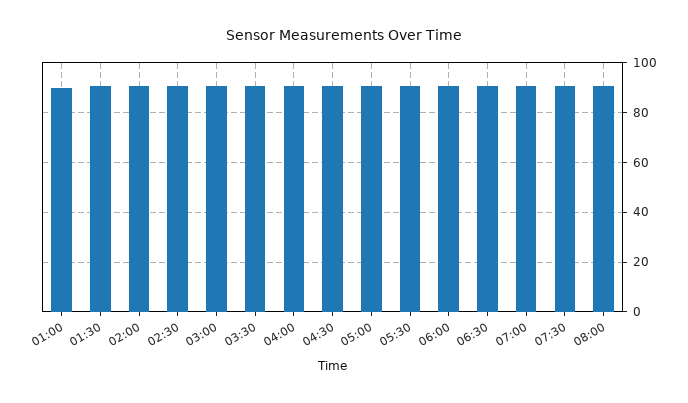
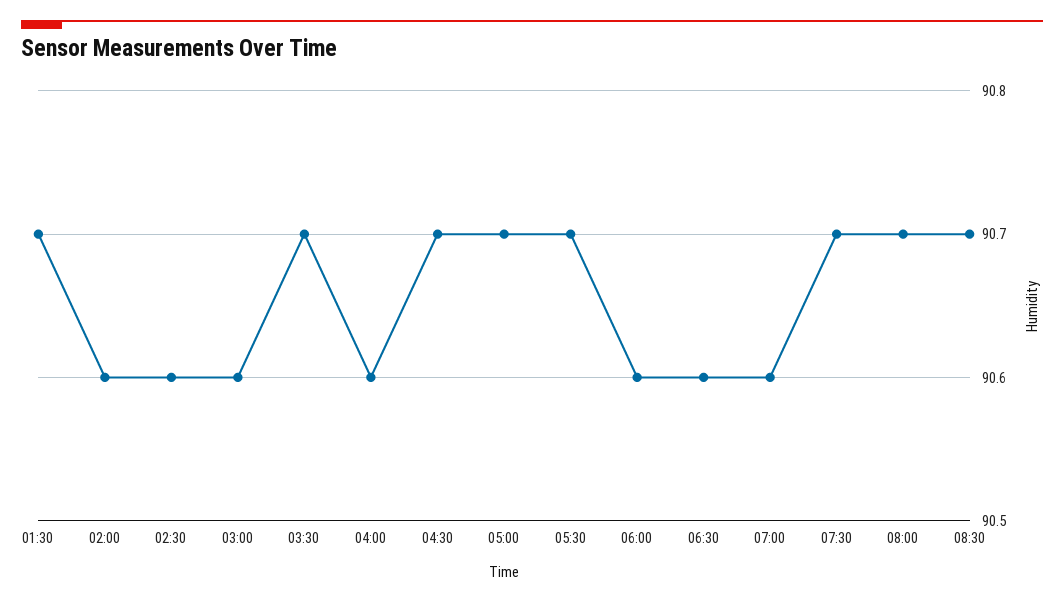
01:00: 90 -> none
08:30: none -> 90.7

